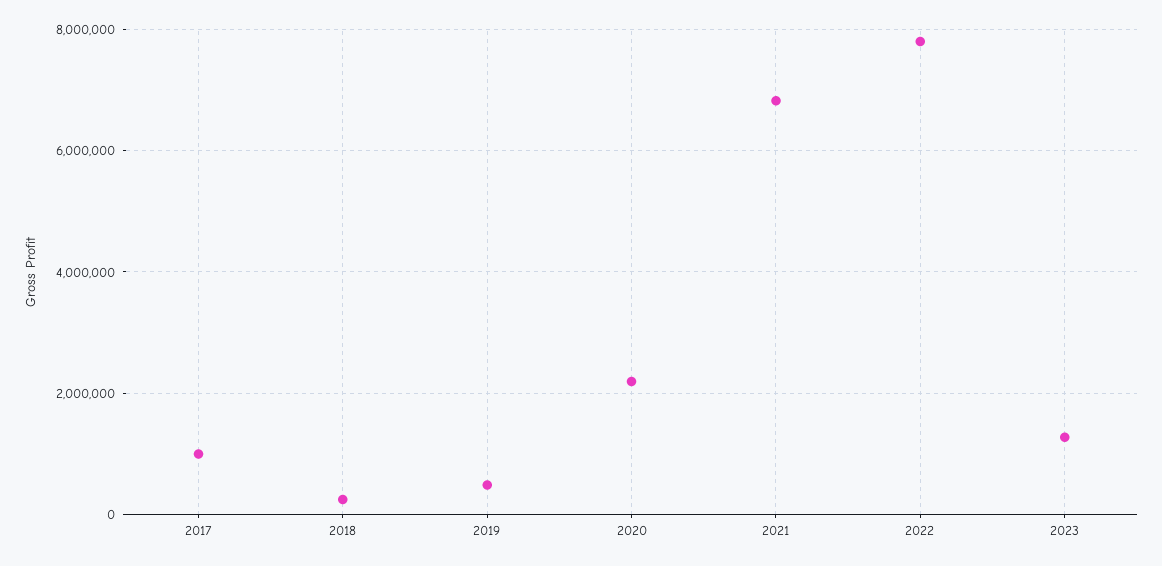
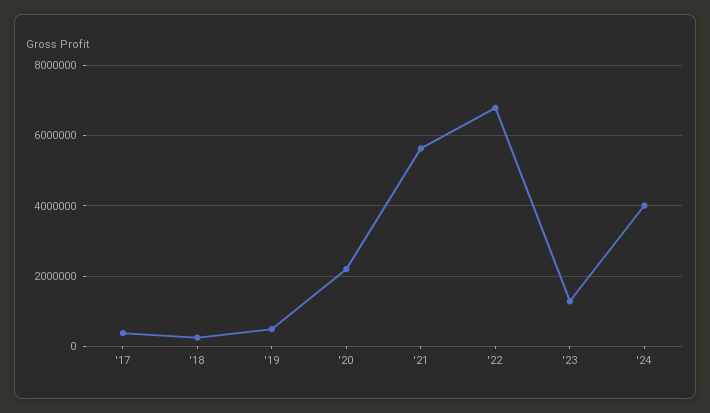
2017: 1000000 -> 400000
2021: 6800000 -> 5600000
2022: 7800000 -> 6800000
'24: none -> 4000000

